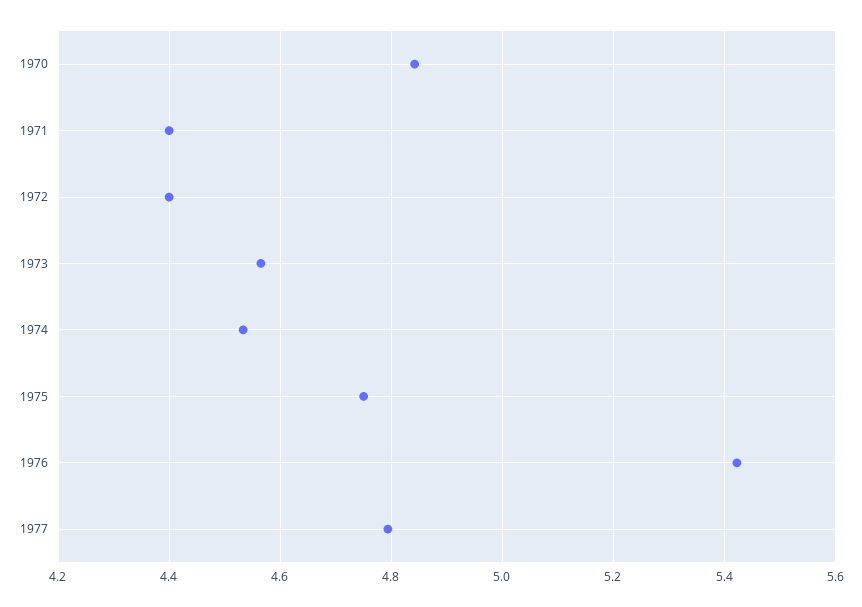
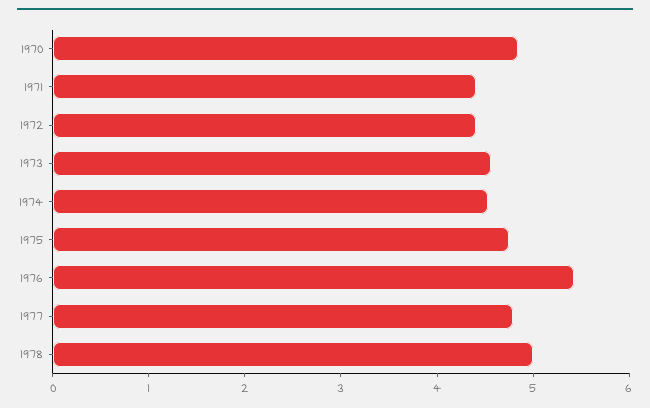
1978: none -> 5

